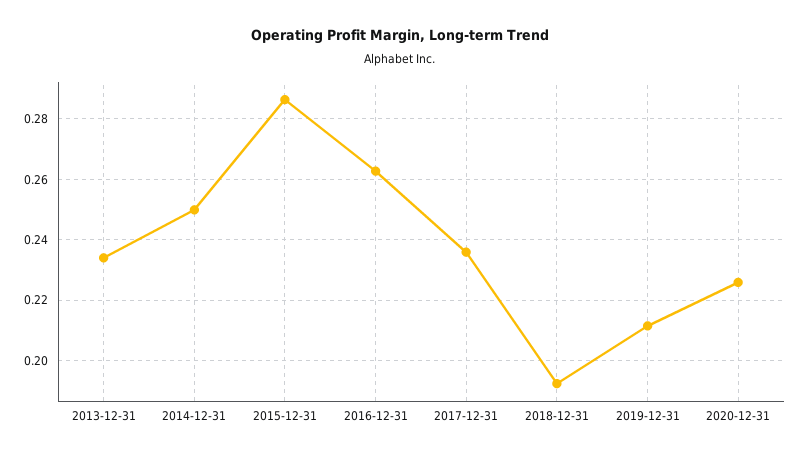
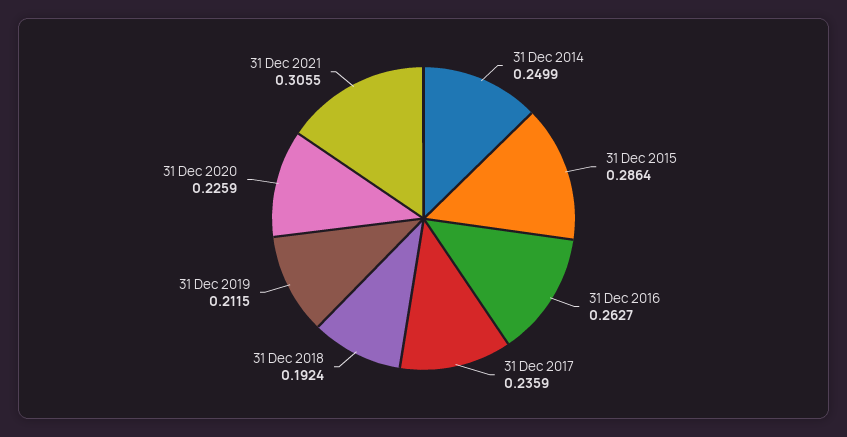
2013-12-31: 0.234 -> none
31 Dec 2021: none -> 0.3055

